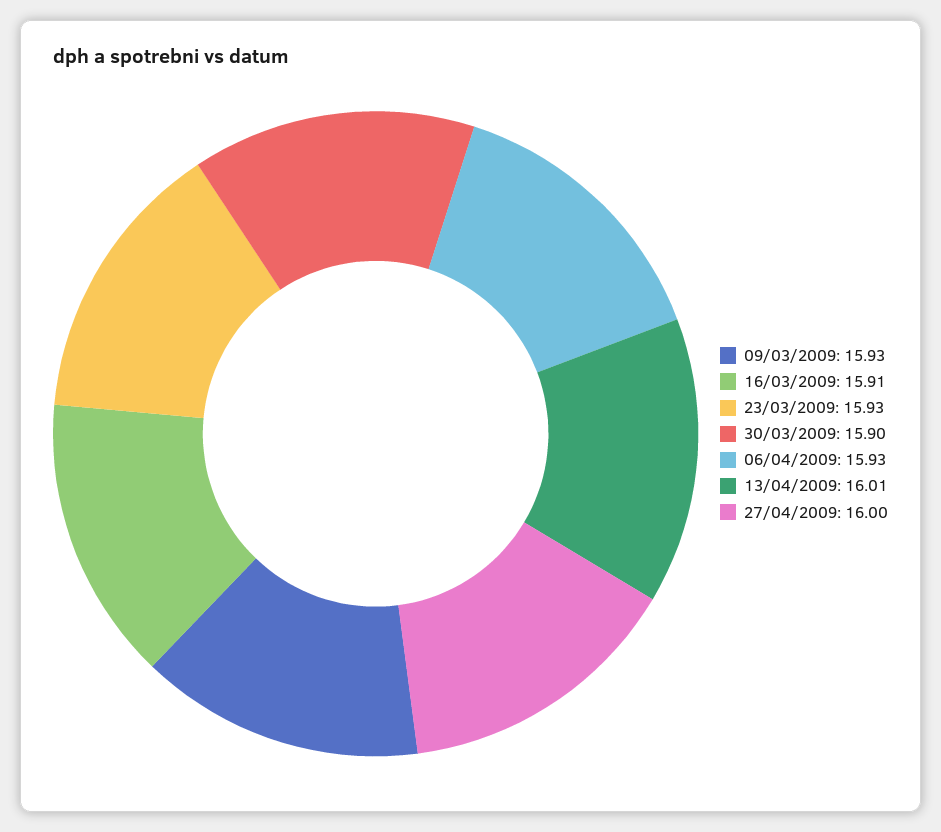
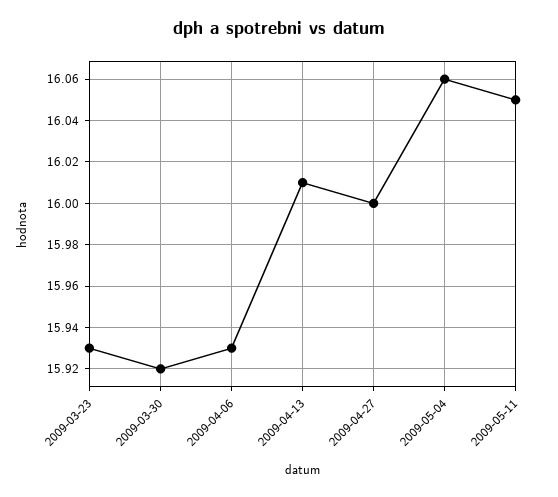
09/03/2009: 15.93 -> none
16/03/2009: 15.91 -> none
30/03/2009: 15.9 -> 15.92
2009-05-04: none -> 16.06
2009-05-11: none -> 16.05

